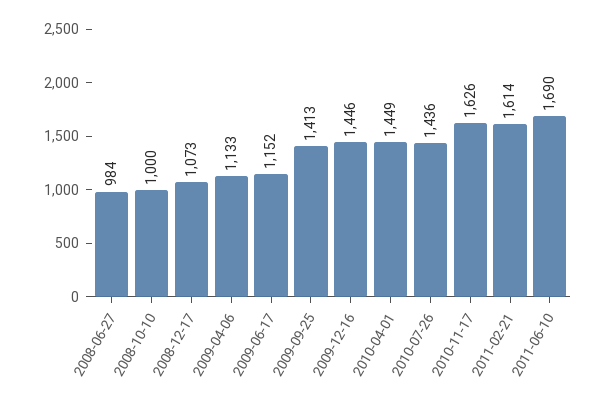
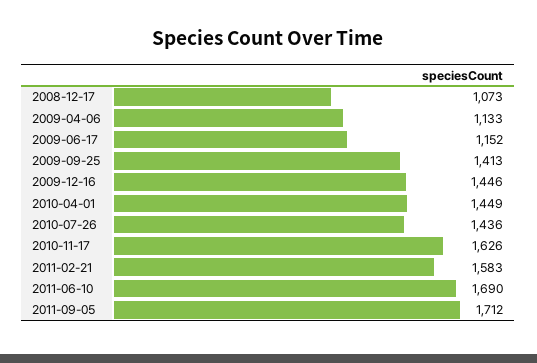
2008-06-27: 984 -> none
2008-10-10: 1000 -> none
2011-02-21: 1614 -> 1583
2011-09-05: none -> 1712

